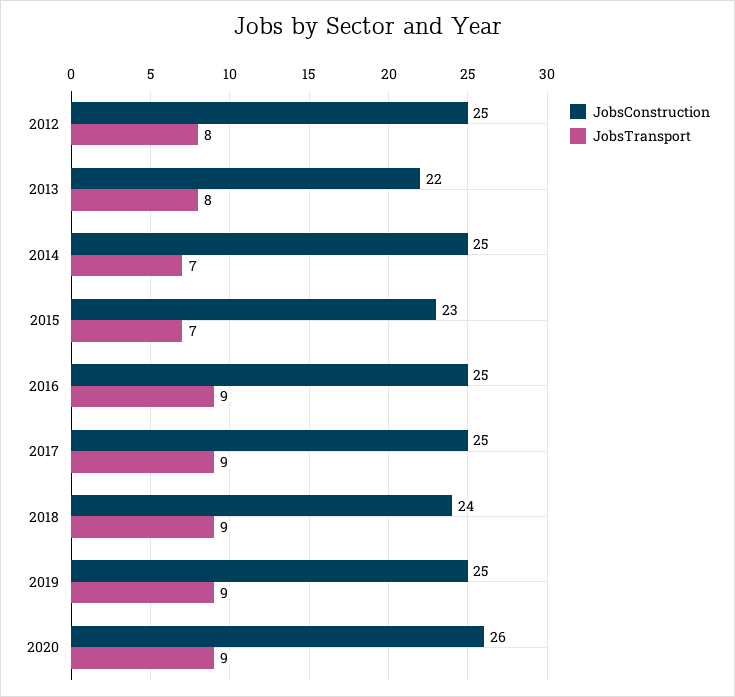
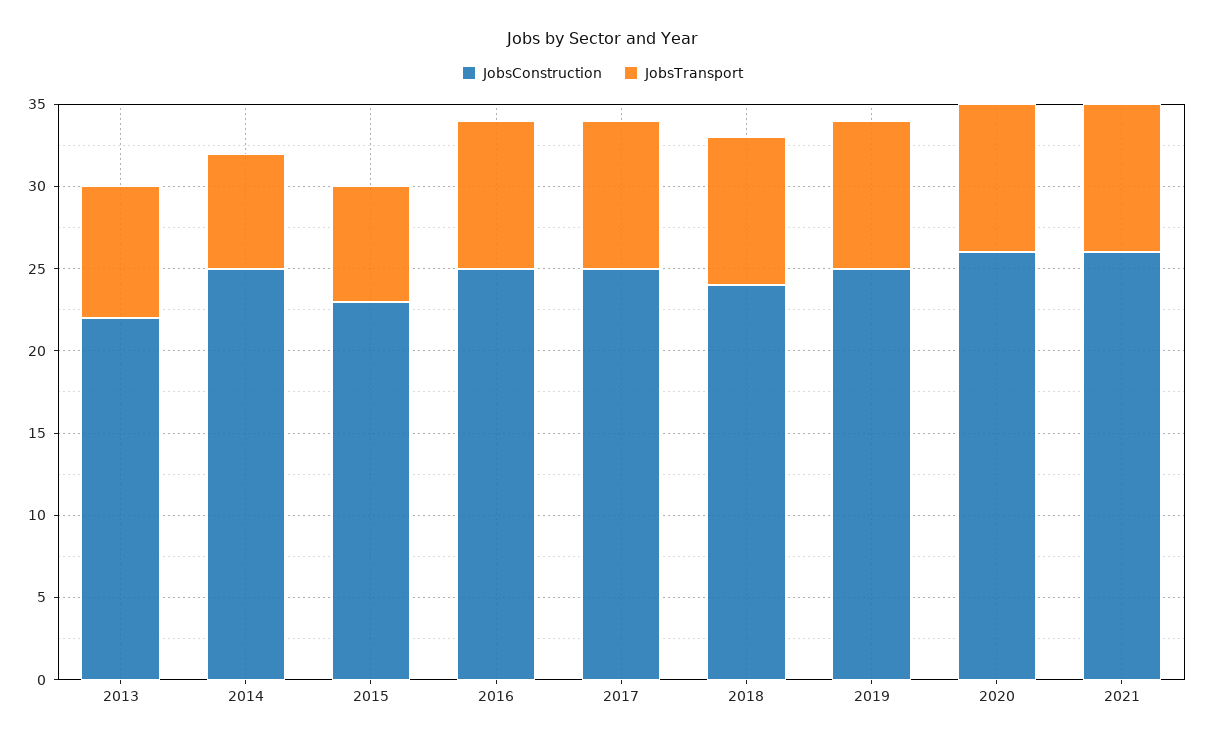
JobsConstruction, 2012: 25 -> none
JobsTransport, 2012: 8 -> none
JobsConstruction, 2021: none -> 26
JobsTransport, 2021: none -> 9

